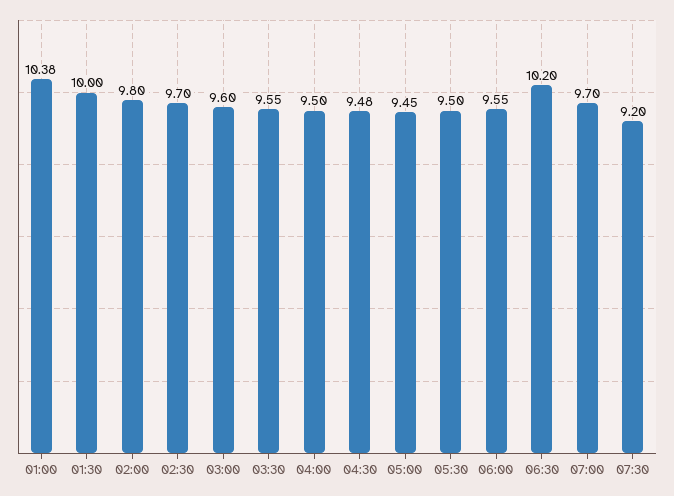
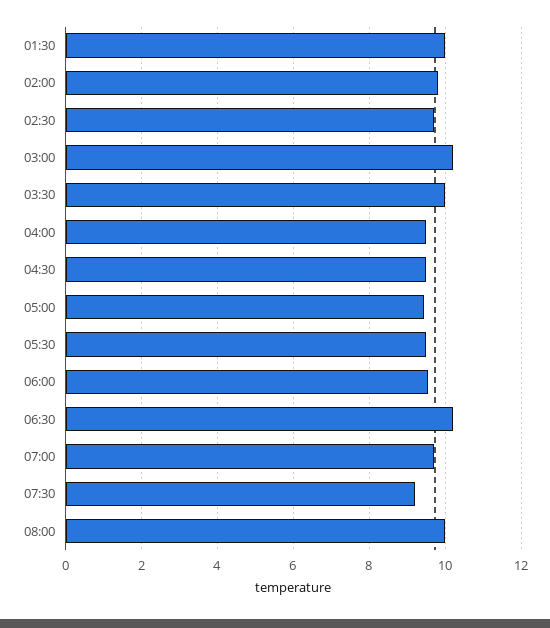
01:00: 10.38 -> none
03:00: 9.6 -> 10.2
03:30: 9.55 -> 10
08:00: none -> 10

